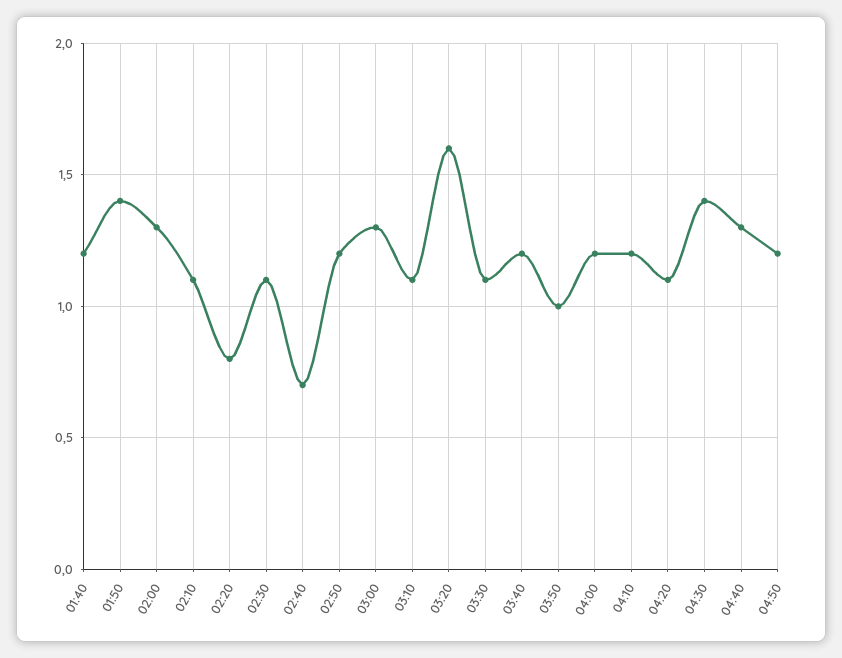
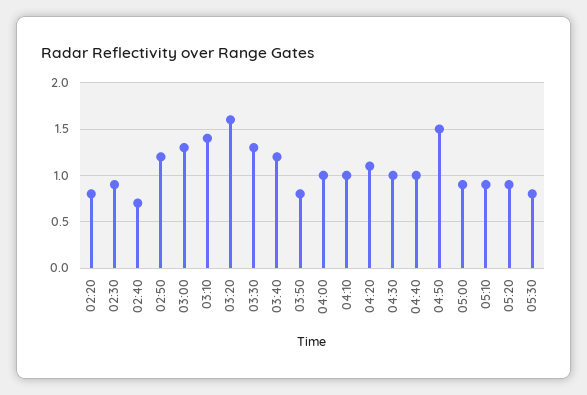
01:40: 1.2 -> none
01:50: 1.4 -> none
02:00: 1.3 -> none
02:10: 1.1 -> none
02:30: 1.1 -> 0.9
03:10: 1.1 -> 1.4
03:30: 1.1 -> 1.3
03:50: 1 -> 0.8
04:00: 1.2 -> 1
04:10: 1.2 -> 1
04:30: 1.4 -> 1
04:40: 1.3 -> 1
04:50: 1.2 -> 1.5
05:00: none -> 0.9
05:10: none -> 0.9
05:20: none -> 0.9
05:30: none -> 0.8

